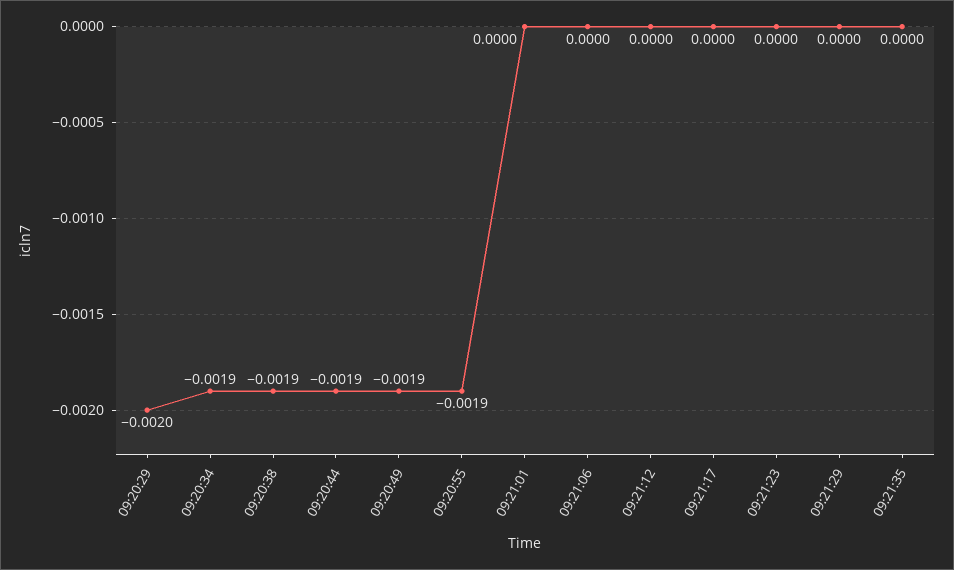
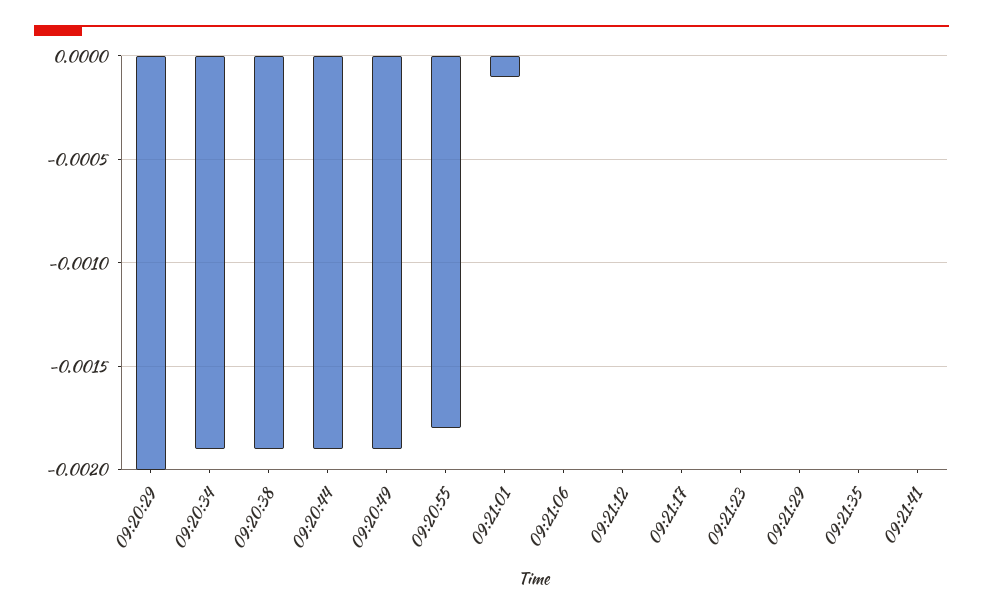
09:20:55: -0.0019 -> -0.0018
09:21:01: 0 -> -0.0001
09:21:41: none -> 0

